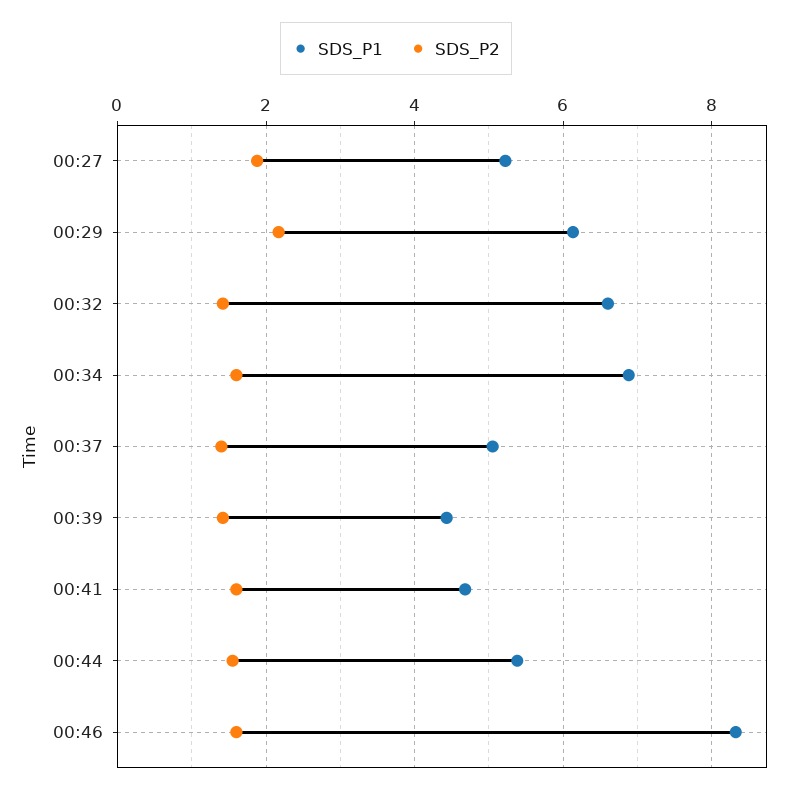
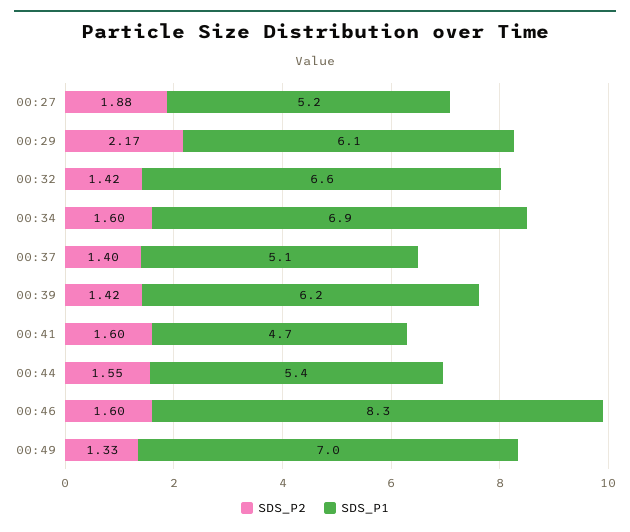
SDS_P1, 00:39: 4.4 -> 6.2
SDS_P2, 00:49: none -> 1.33
SDS_P1, 00:49: none -> 7

